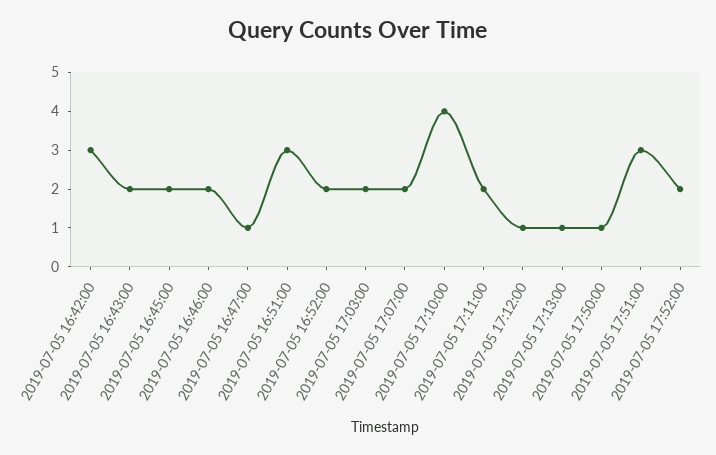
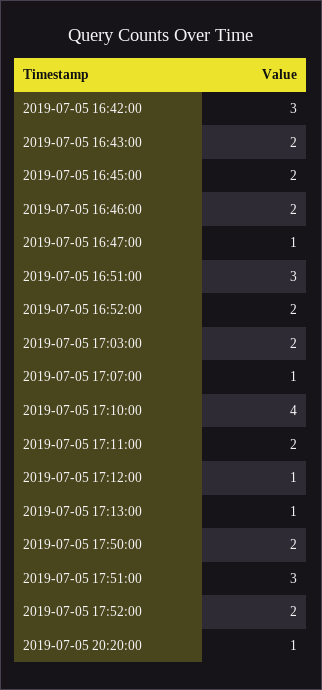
2019-07-05 17:07:00: 2 -> 1
2019-07-05 17:50:00: 1 -> 2
2019-07-05 20:20:00: none -> 1

